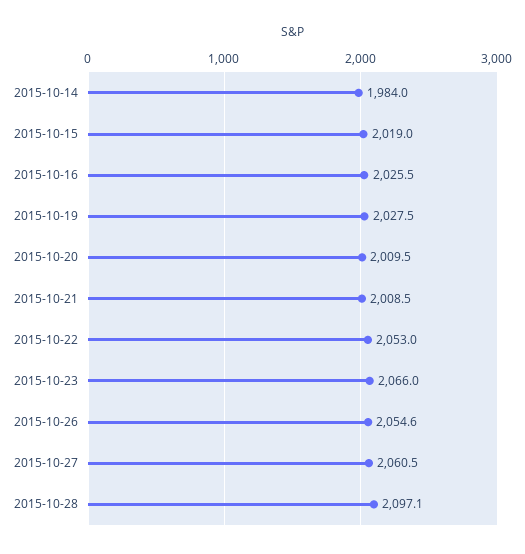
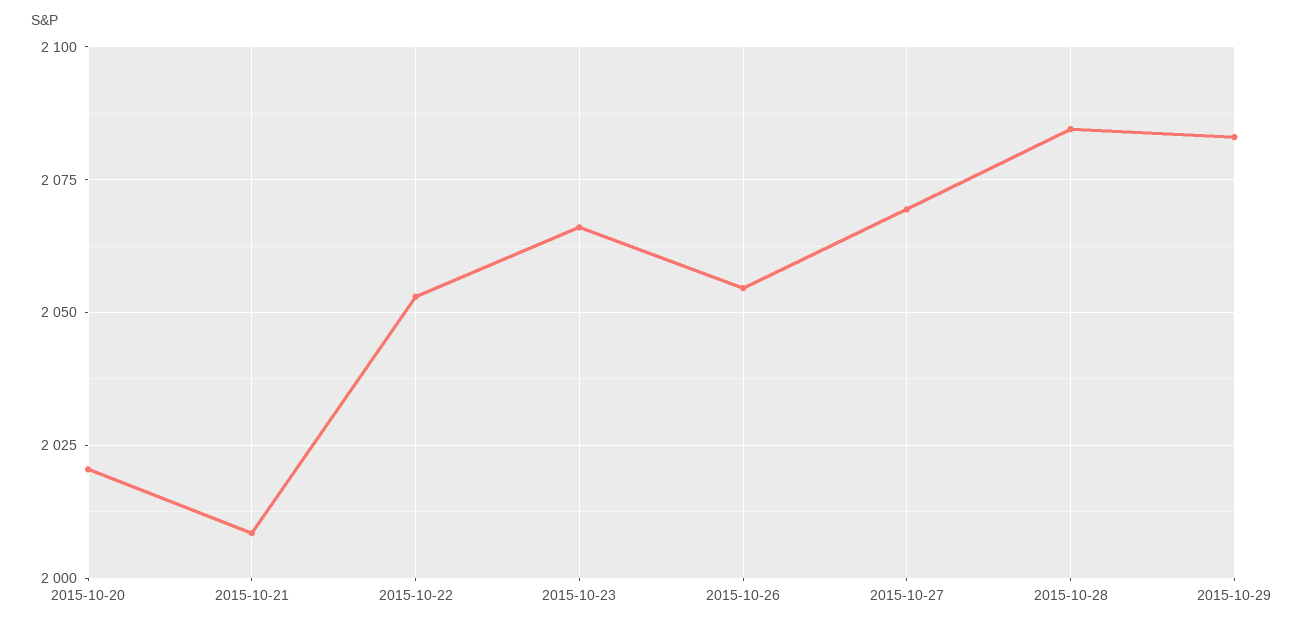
2015-10-14: 1984 -> none
2015-10-15: 2019 -> none
2015-10-16: 2025.5 -> none
2015-10-19: 2027.5 -> none
2015-10-20: 2009.5 -> 2020
2015-10-27: 2060.5 -> 2070
2015-10-28: 2097.1 -> 2085
2015-10-29: none -> 2082.5

